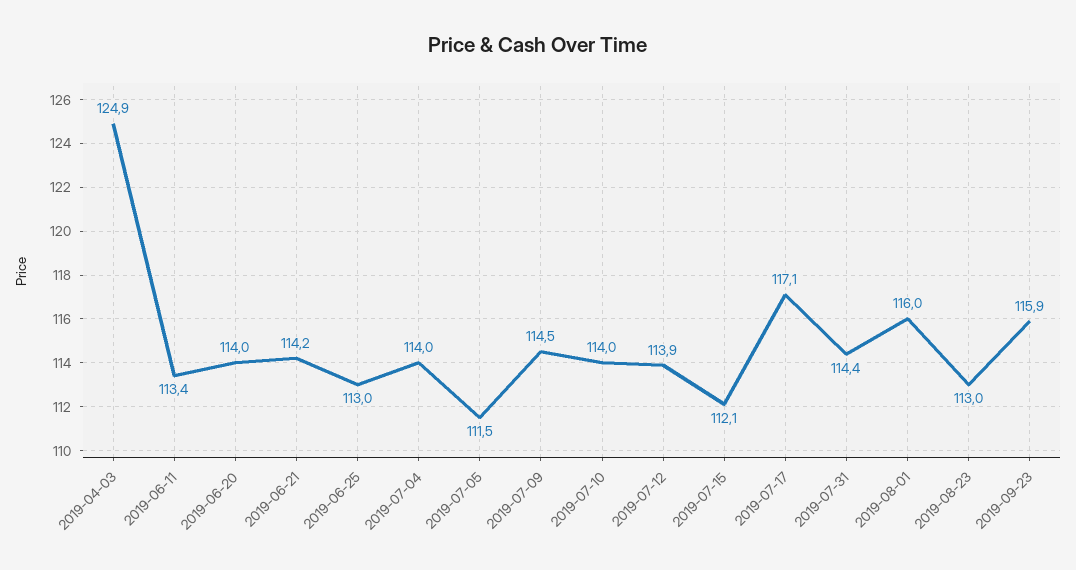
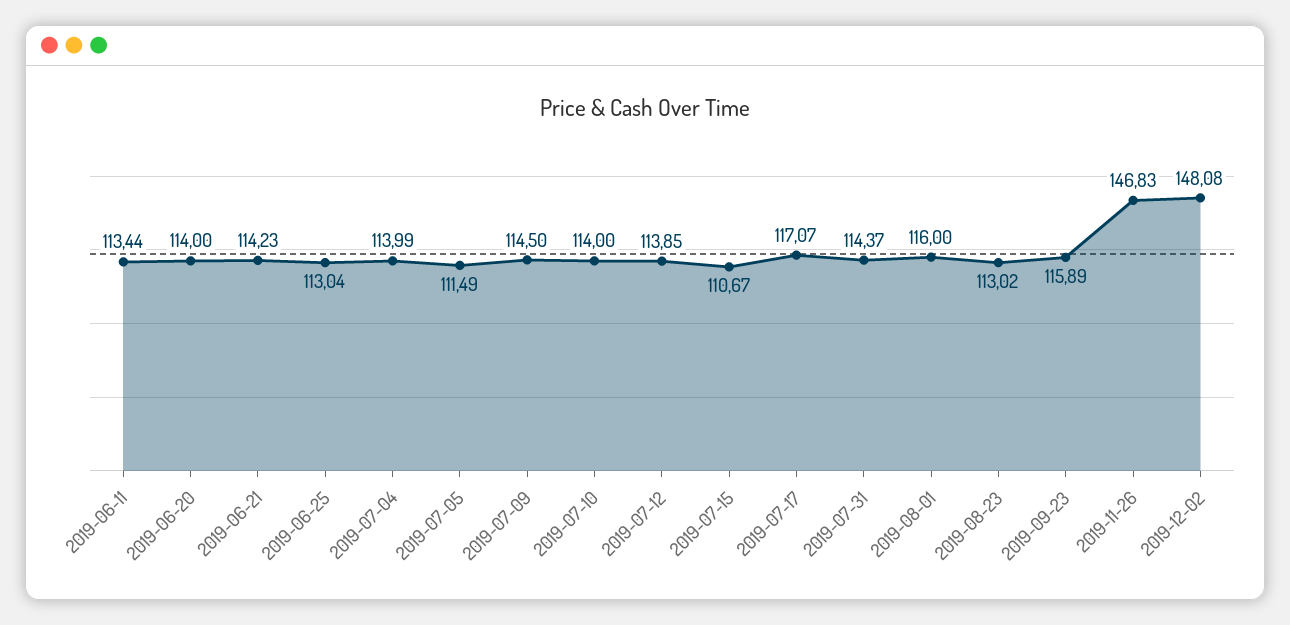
2019-04-03: 124.9 -> none
2019-07-15: 112.1 -> 110.67
2019-11-26: none -> 146.83
2019-12-02: none -> 148.08

